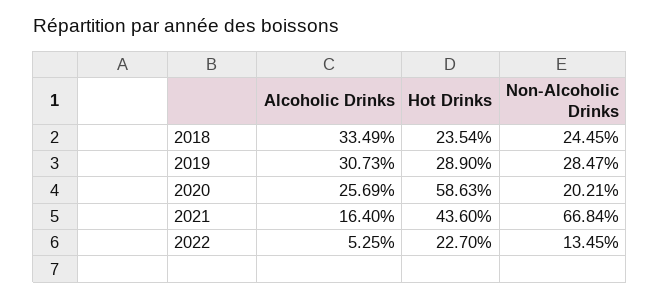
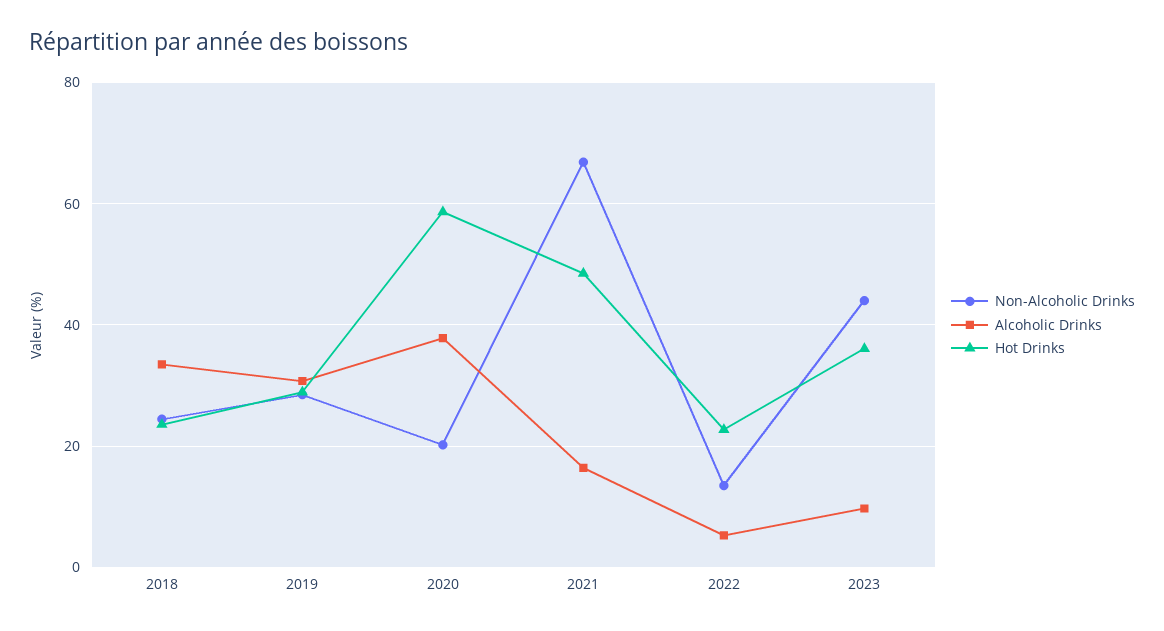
Alcoholic Drinks, 2020: 25.69 -> 38
Hot Drinks, 2021: 43.6 -> 48
Non-Alcoholic Drinks, 2023: none -> 44
Alcoholic Drinks, 2023: none -> 10
Hot Drinks, 2023: none -> 36

